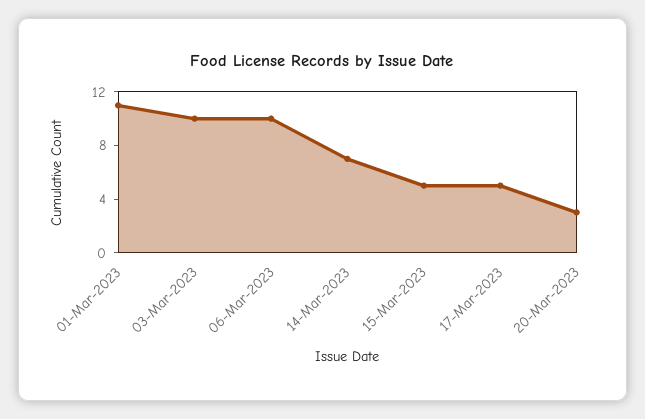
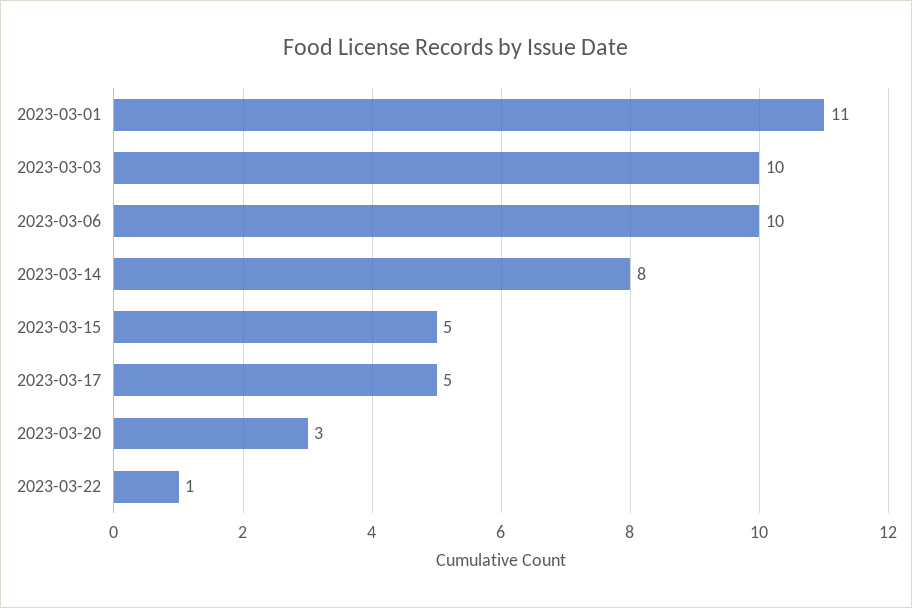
14-Mar-2023: 7 -> 8
2023-03-22: none -> 1

